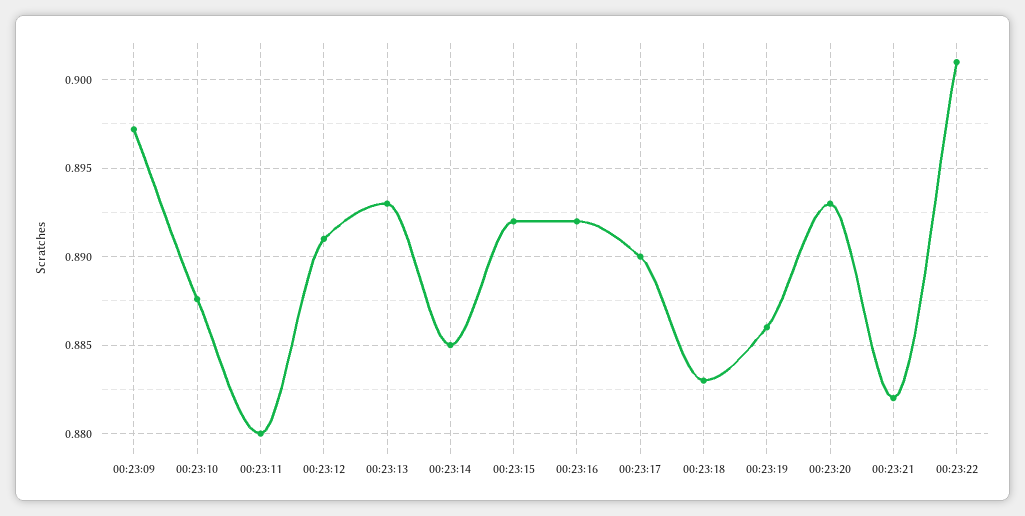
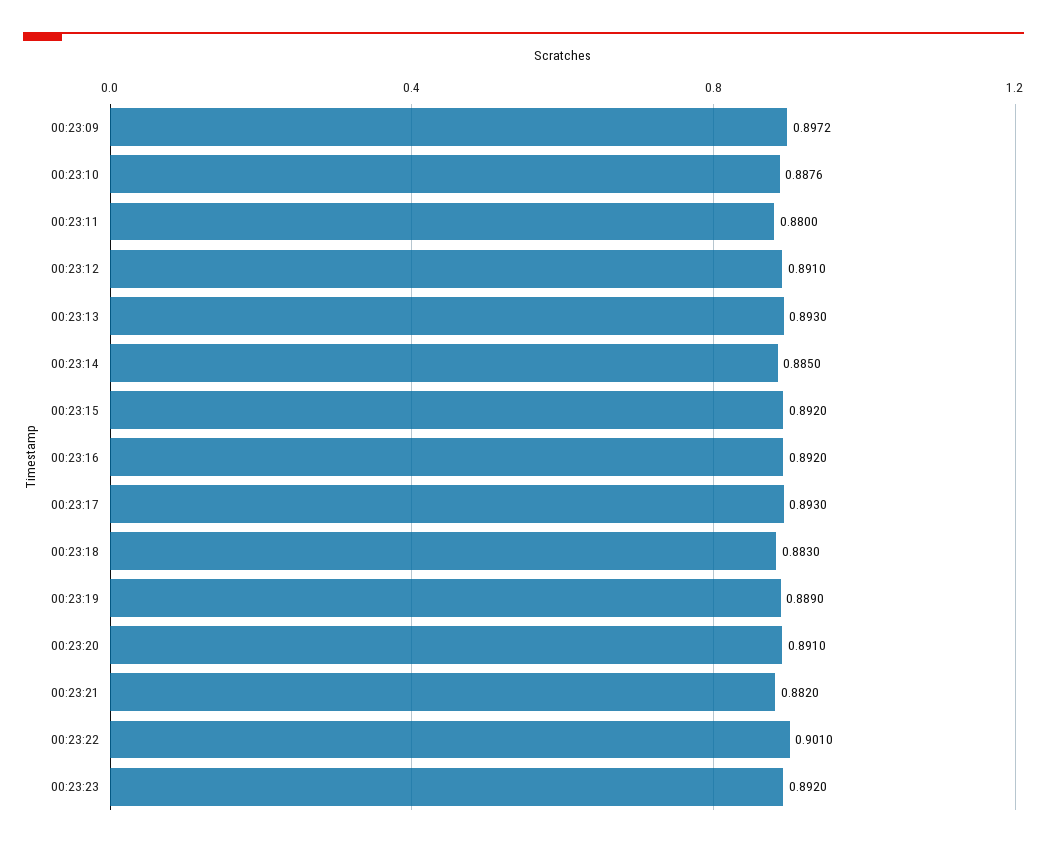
00:23:17: 0.89 -> 0.893
00:23:19: 0.886 -> 0.889
00:23:20: 0.893 -> 0.891
00:23:23: none -> 0.892

